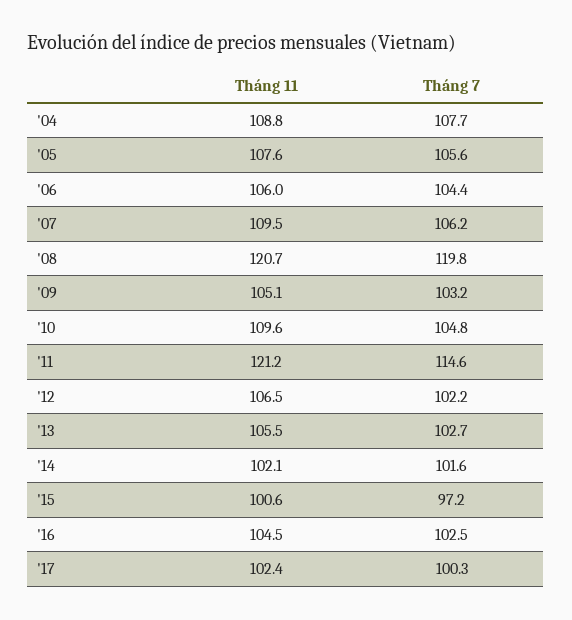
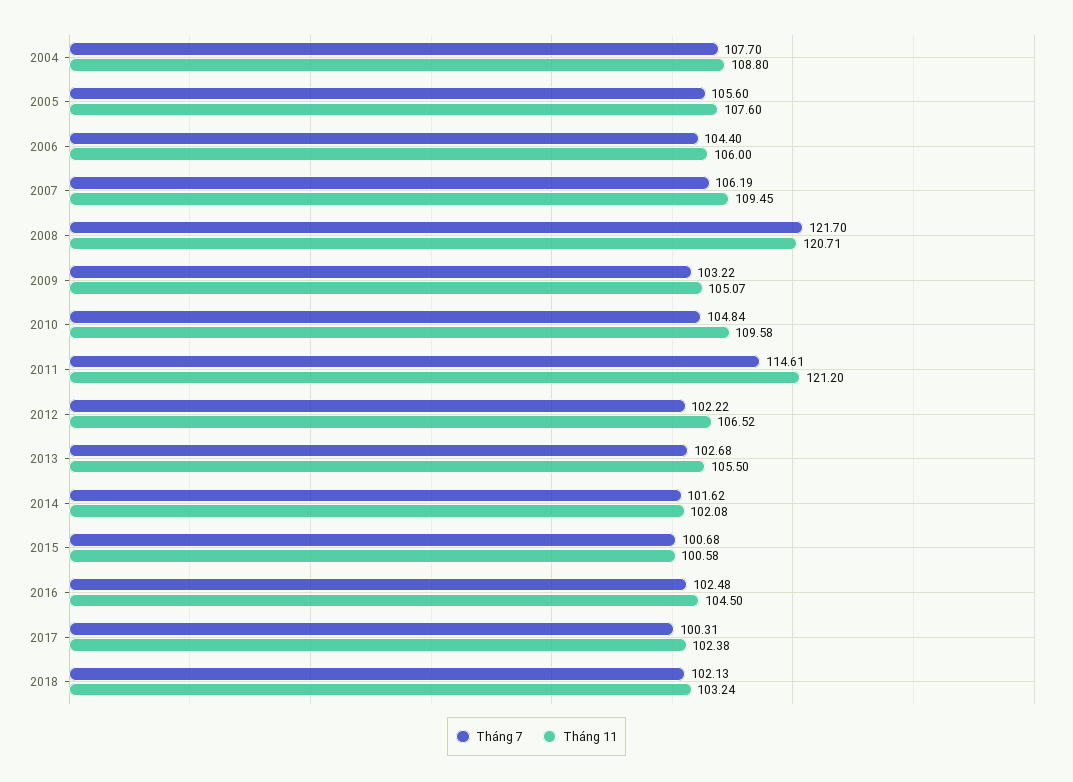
Tháng 7, '08: 119.8 -> 121.7
Tháng 7, '15: 97.2 -> 100.68
Tháng 7, 2018: none -> 102.13
Tháng 11, 2018: none -> 103.24

